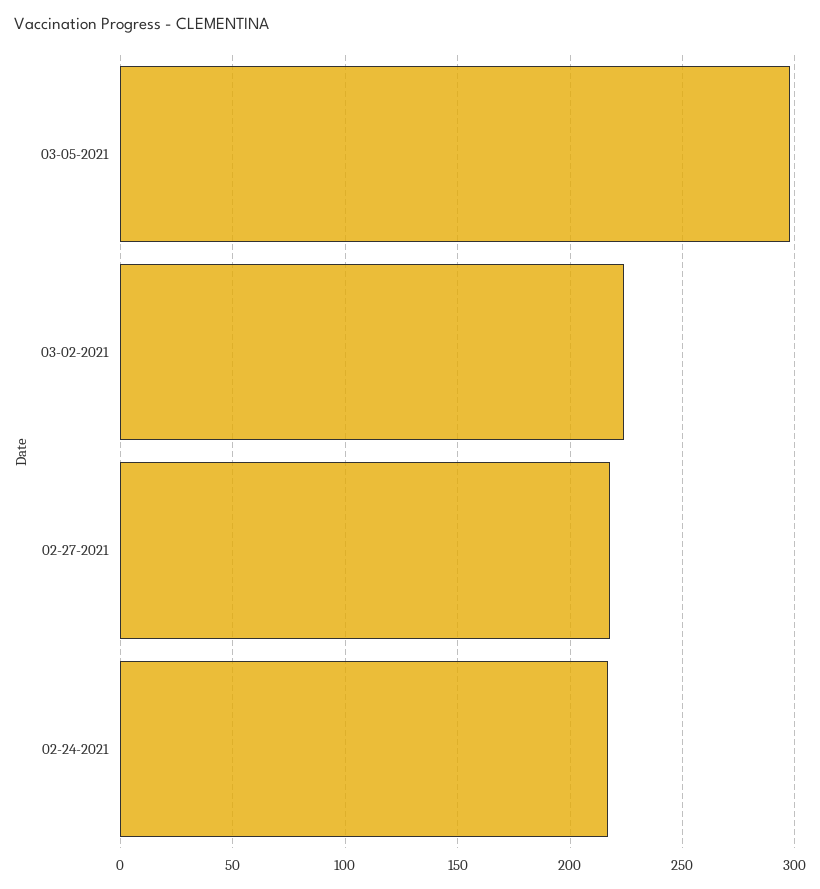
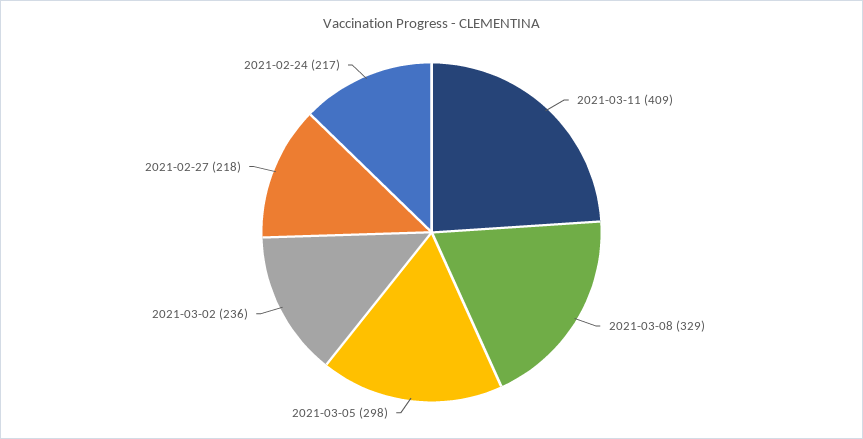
03-02-2021: 225 -> 236
2021-03-11: none -> 409
2021-03-08: none -> 329

